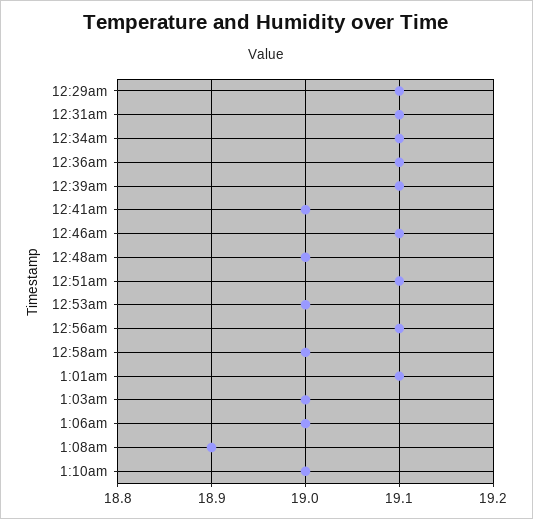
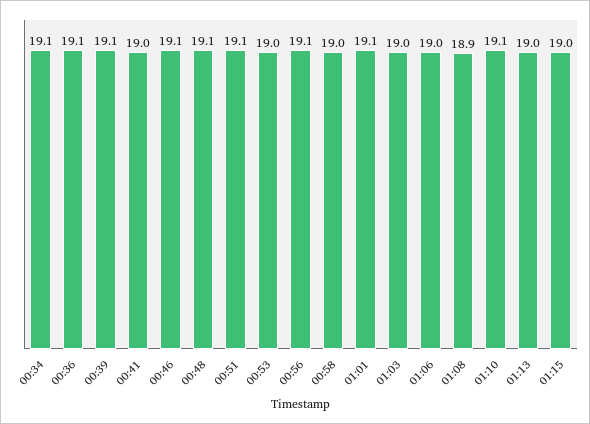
12:29am: 19.1 -> none
12:31am: 19.1 -> none
12:48am: 19 -> 19.1
1:10am: 19 -> 19.1
01:13: none -> 19
01:15: none -> 19

